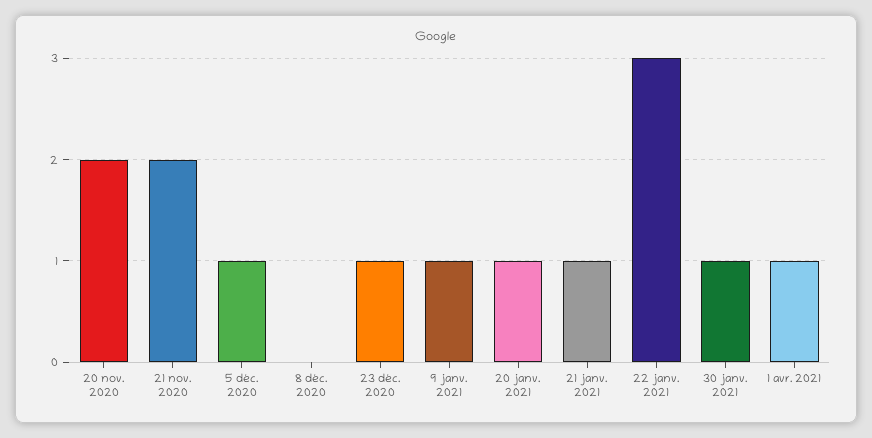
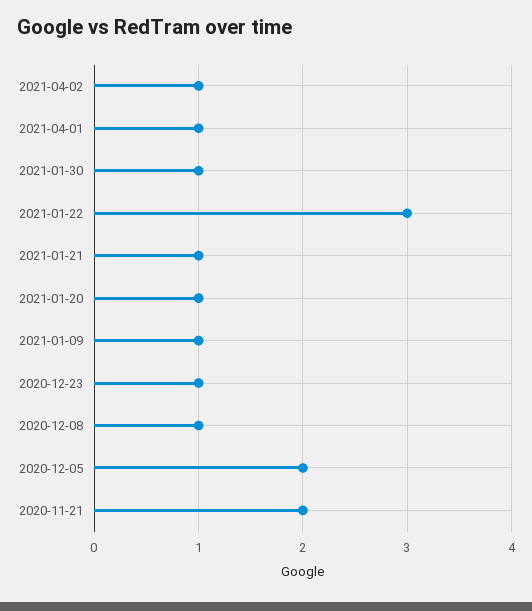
20 nov. 2020: 2 -> none
5 déc. 2020: 1 -> 2
8 déc. 2020: 0 -> 1
2021-04-02: none -> 1

